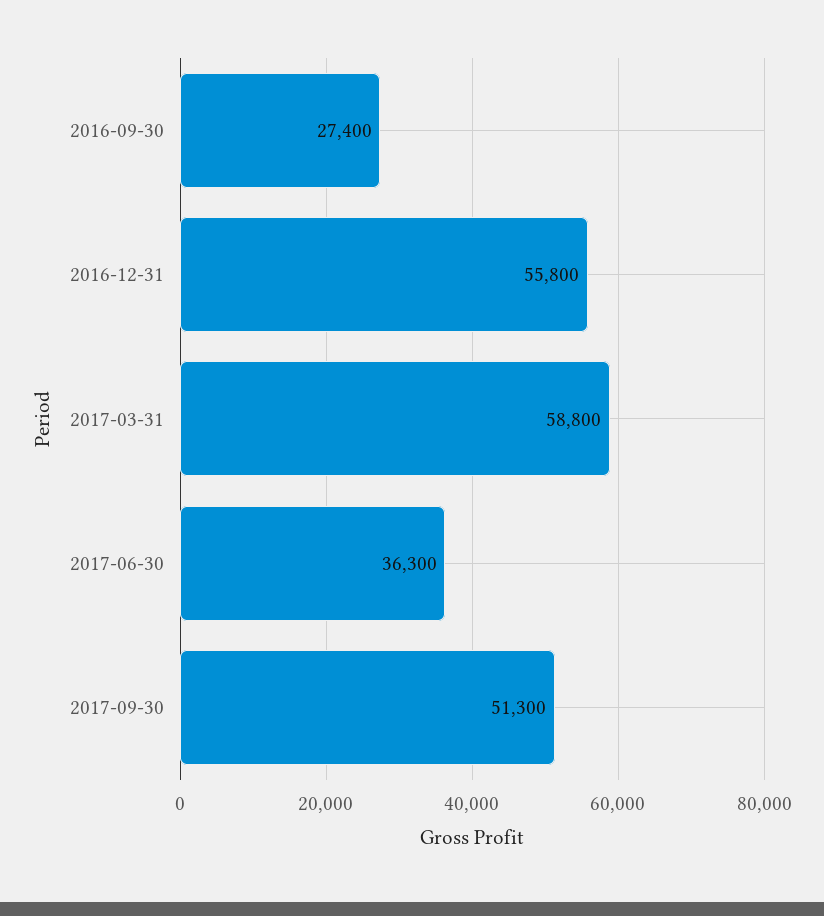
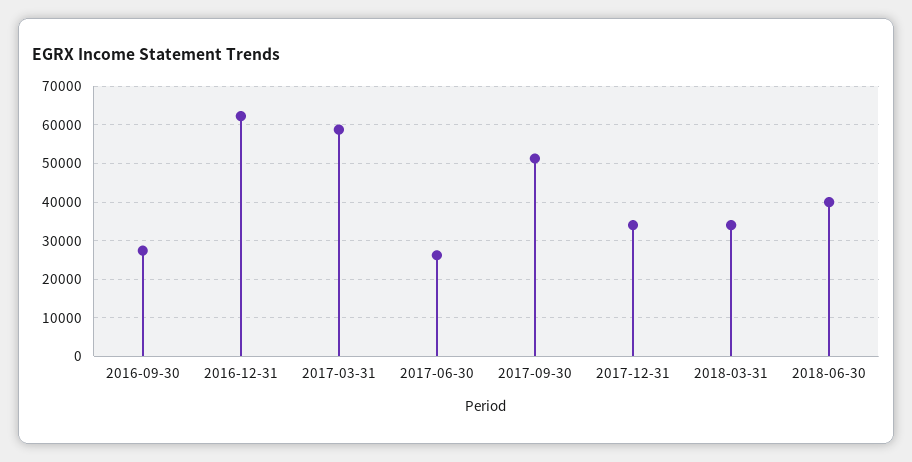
2016-12-31: 55800 -> 62000
2017-06-30: 36300 -> 26000
2017-12-31: none -> 34000
2018-03-31: none -> 34000
2018-06-30: none -> 40000

